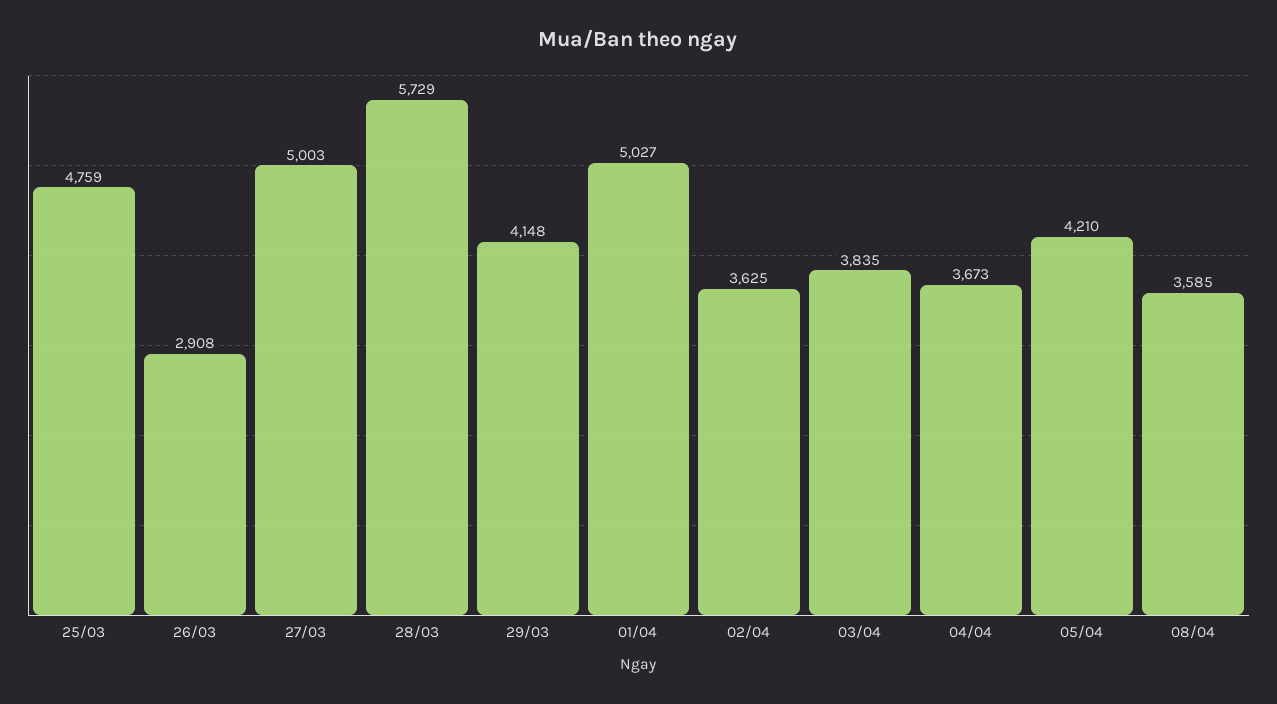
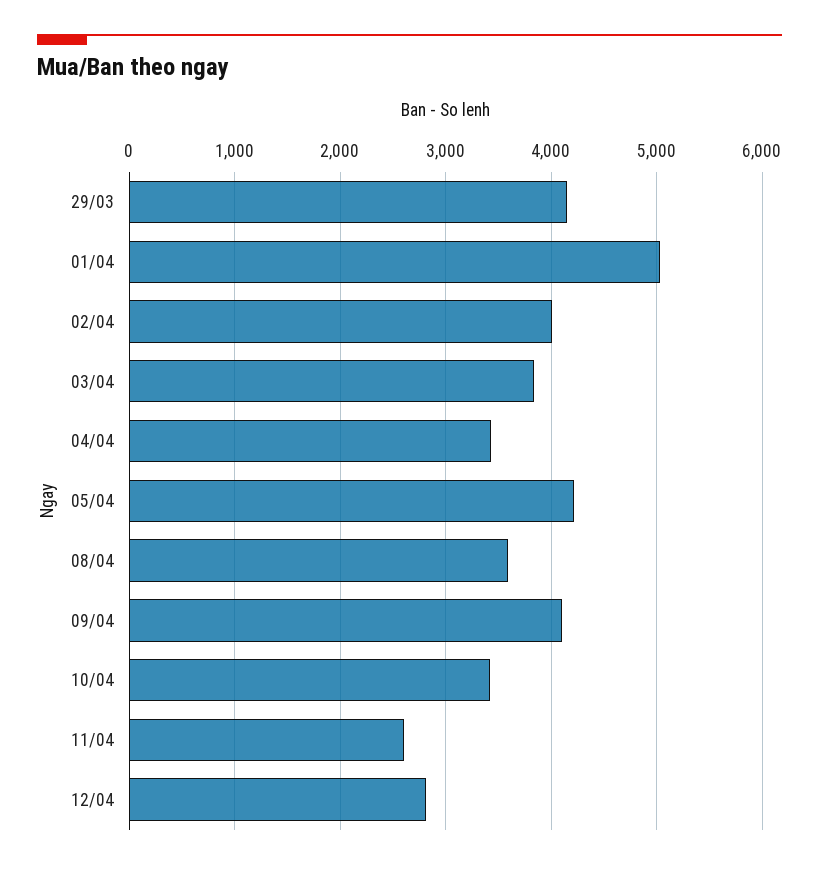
25/03: 4759 -> none
26/03: 2908 -> none
27/03: 5003 -> none
28/03: 5729 -> none
02/04: 3625 -> 4000
04/04: 3673 -> 3400
09/04: none -> 4100
10/04: none -> 3400
11/04: none -> 2600
12/04: none -> 2800

